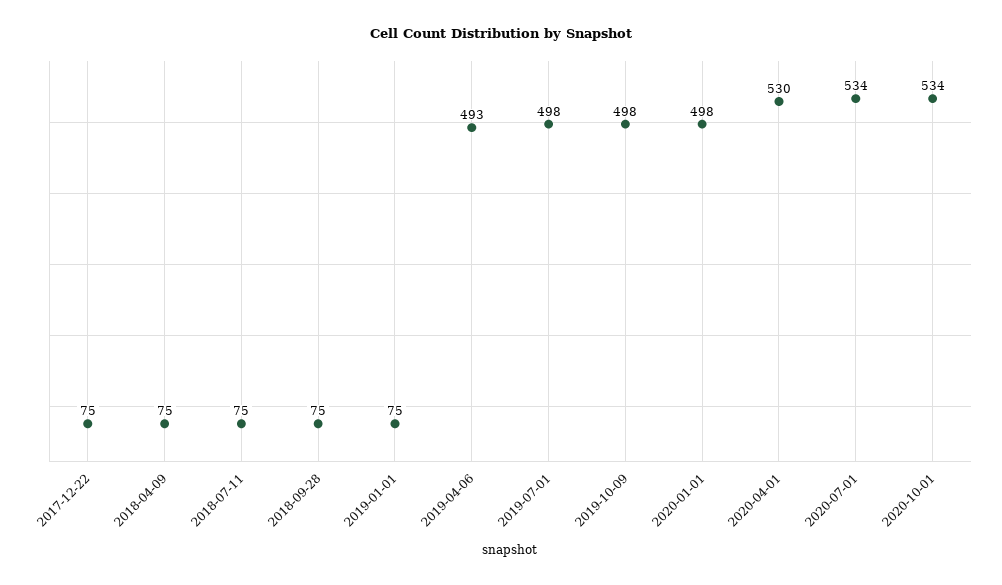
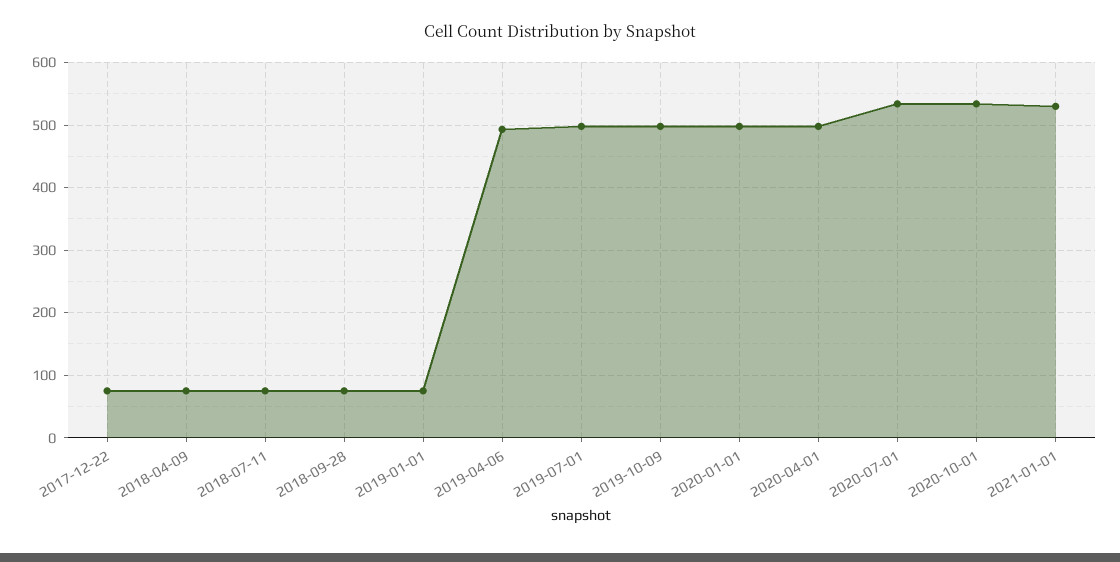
2020-04-01: 530 -> 500
2021-01-01: none -> 530

